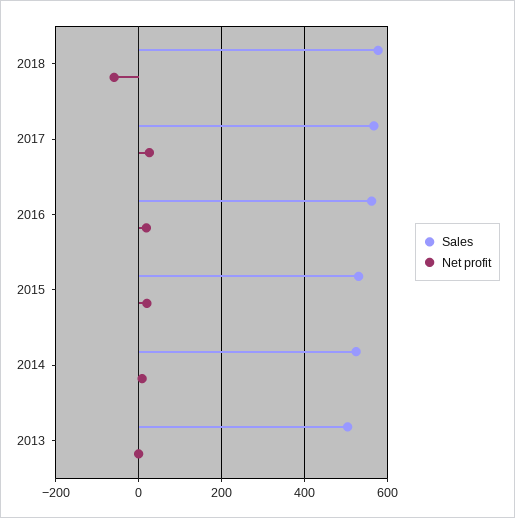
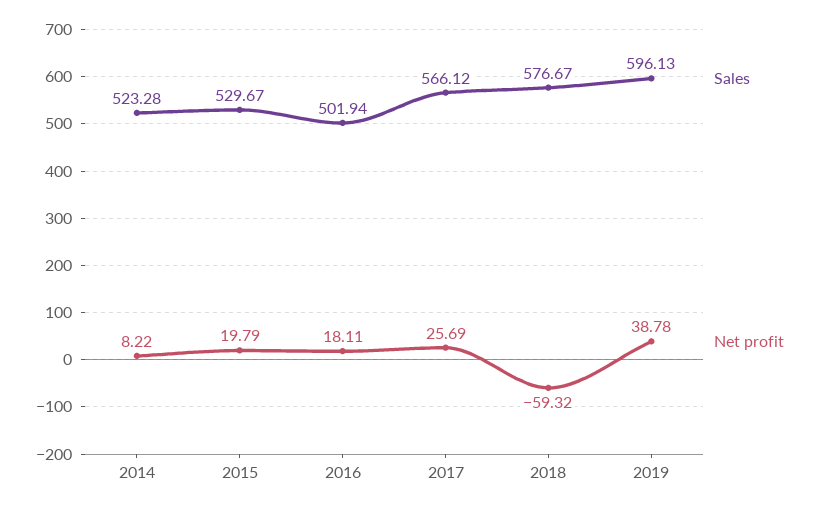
Sales, 2016: 560 -> 501.94
Sales, 2013: 500 -> none
Net profit, 2013: 0 -> none
Sales, 2019: none -> 596.13
Net profit, 2019: none -> 38.78

